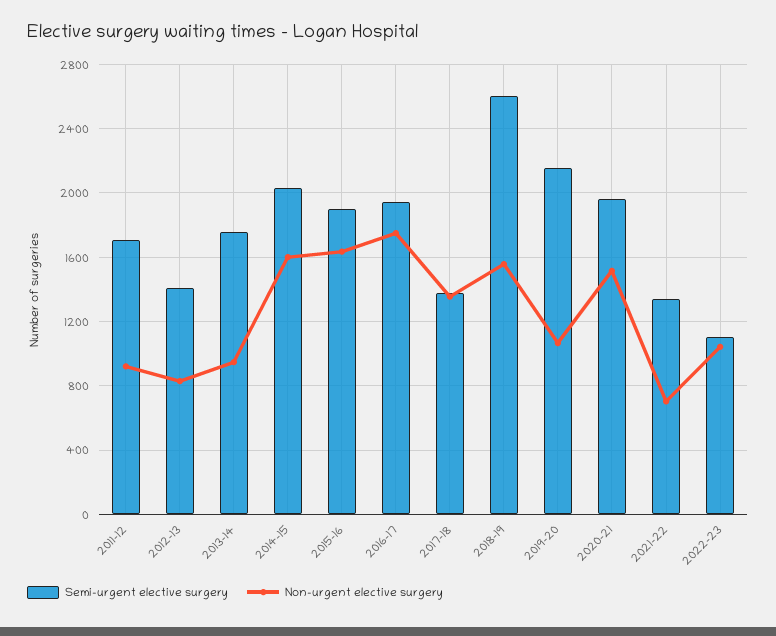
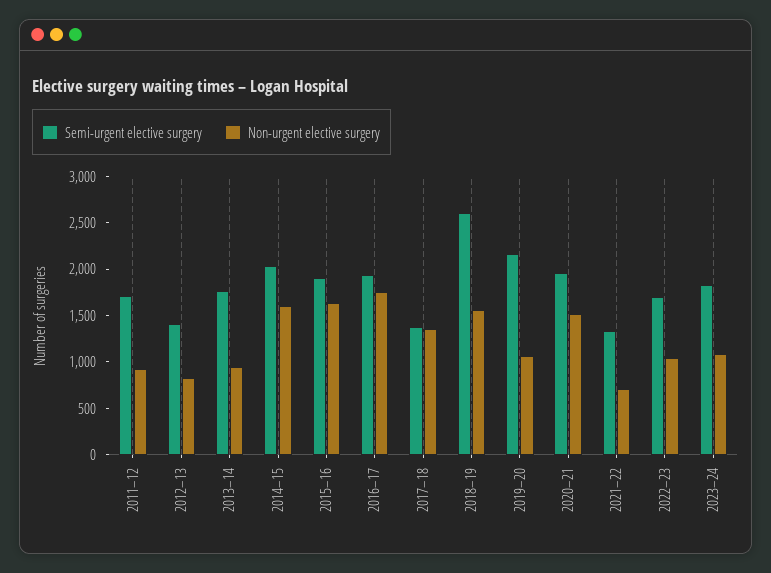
Semi-urgent elective surgery, 2022–23: 1100 -> 1700
Semi-urgent elective surgery, 2023–24: none -> 1800
Non-urgent elective surgery, 2023–24: none -> 1100

